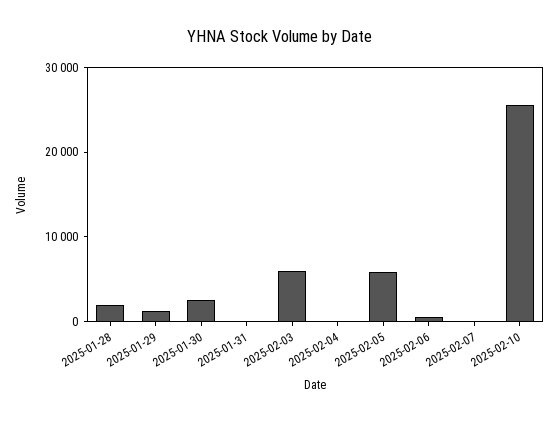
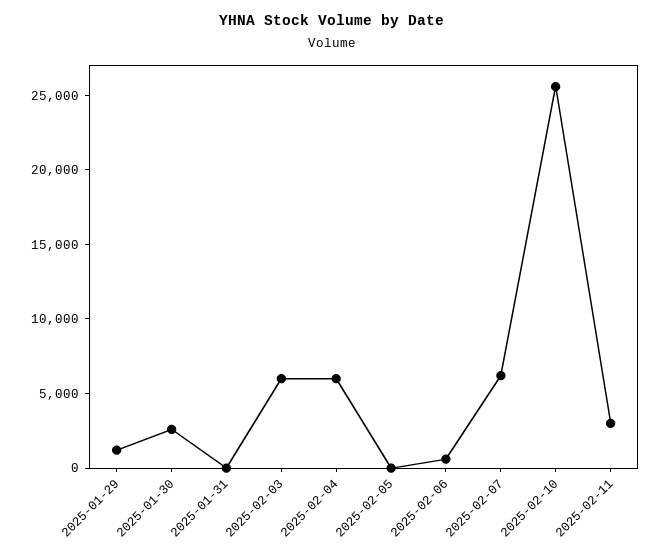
2025-01-28: 2000 -> none
2025-02-04: 0 -> 6000
2025-02-05: 6000 -> 0
2025-02-07: 0 -> 6000
2025-02-11: none -> 3000

